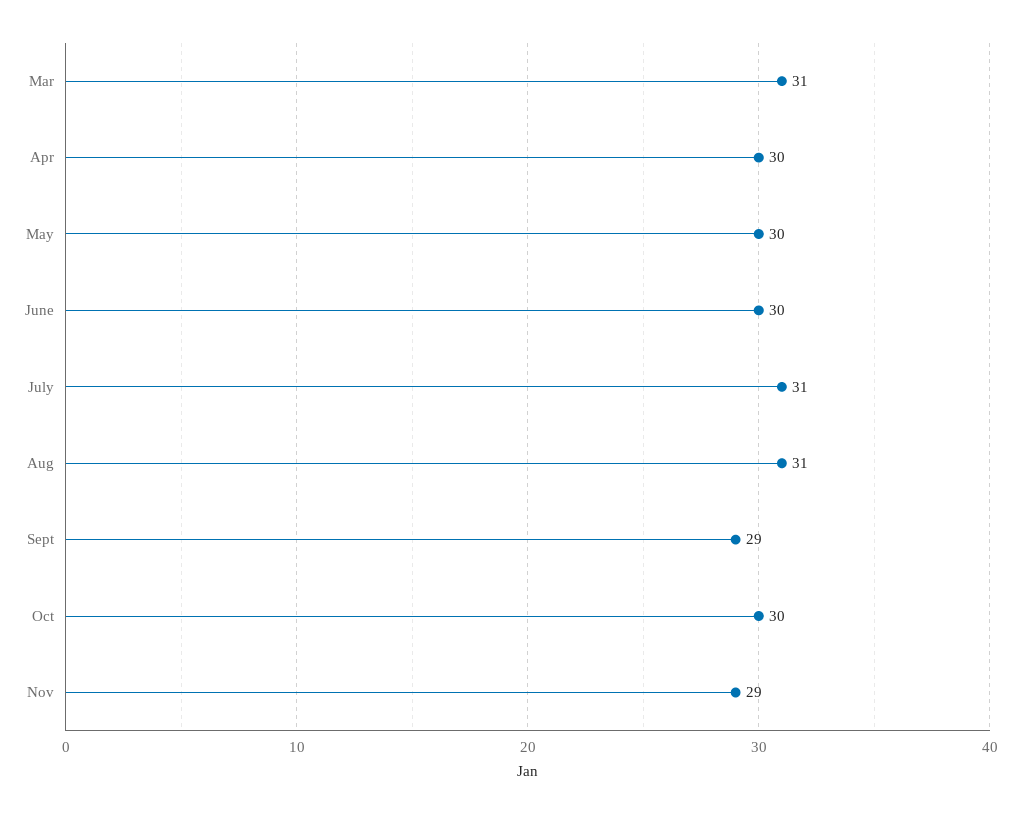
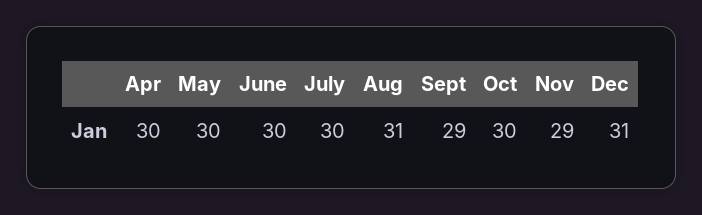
Mar: 31 -> none
July: 31 -> 30
Dec: none -> 31

